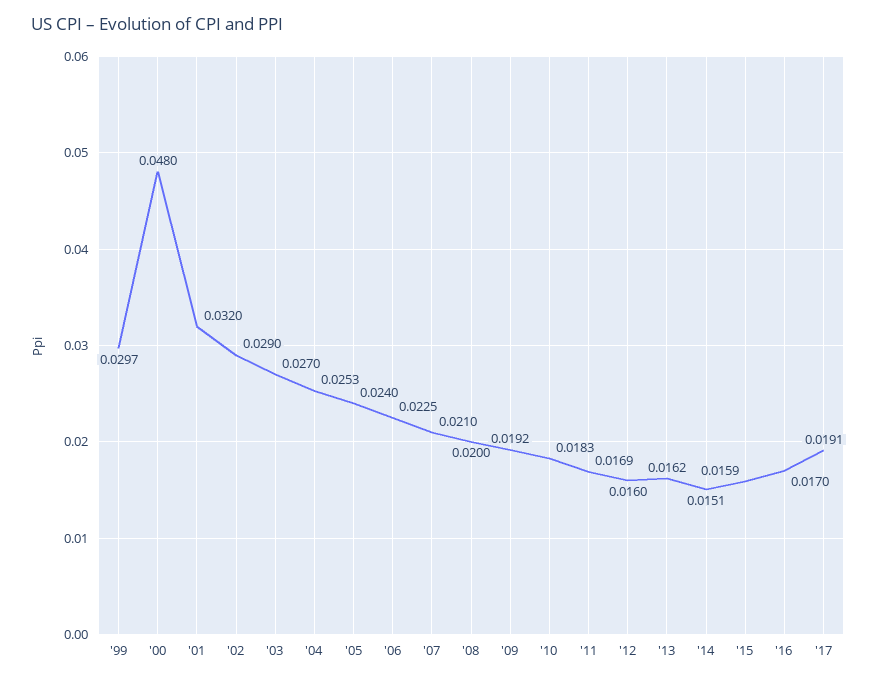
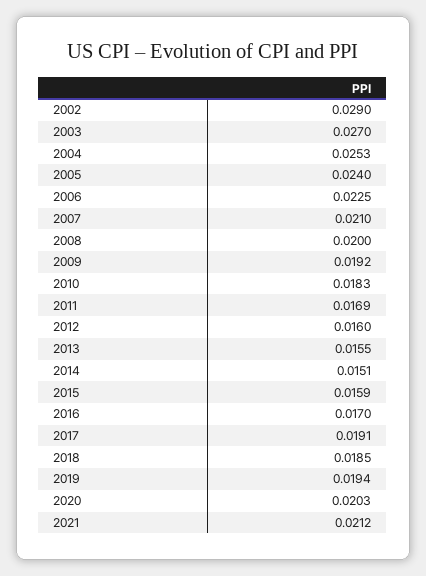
'99: 0.0297 -> none
'00: 0.048 -> none
'01: 0.032 -> none
'13: 0.0162 -> 0.0155
2018: none -> 0.0185
2019: none -> 0.0194
2020: none -> 0.0203
2021: none -> 0.0212

